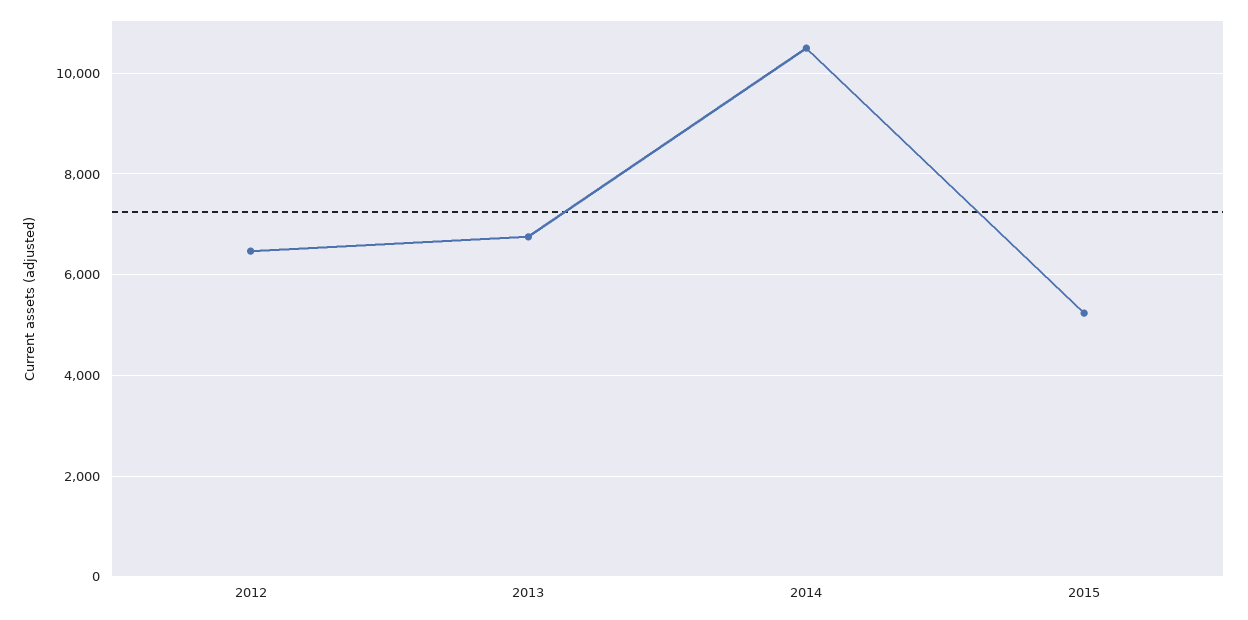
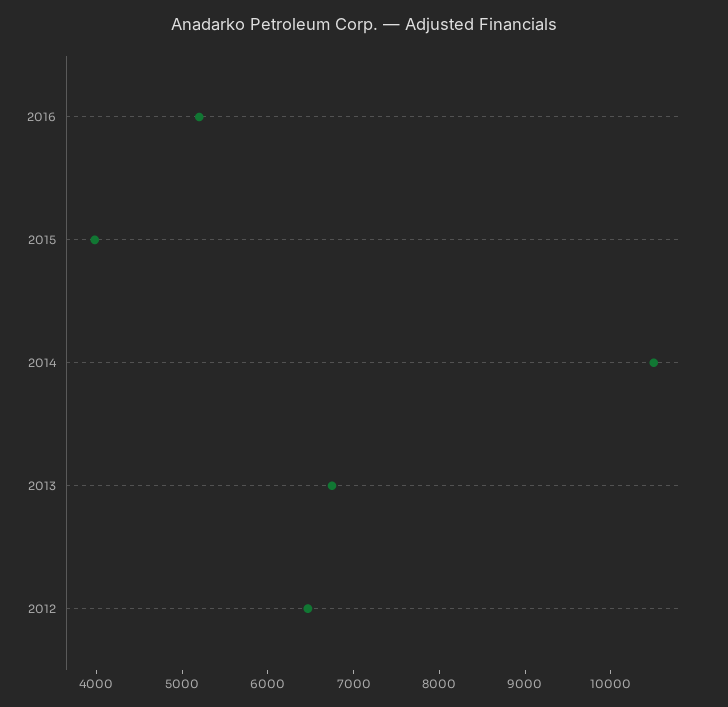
2015: 5200 -> 4000
2016: none -> 5200

